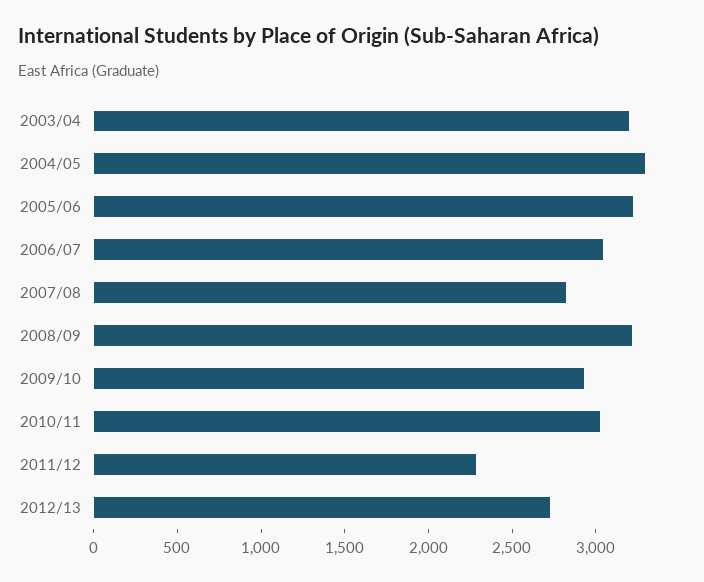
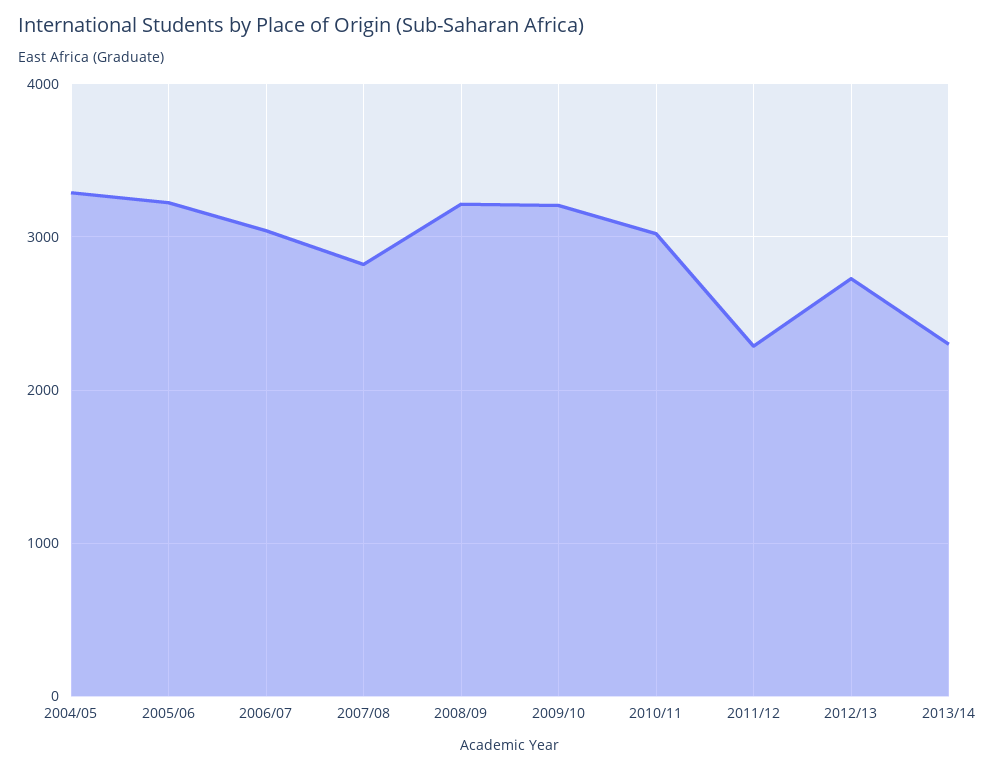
2003/04: 3200 -> none
2009/10: 2900 -> 3200
2013/14: none -> 2300

